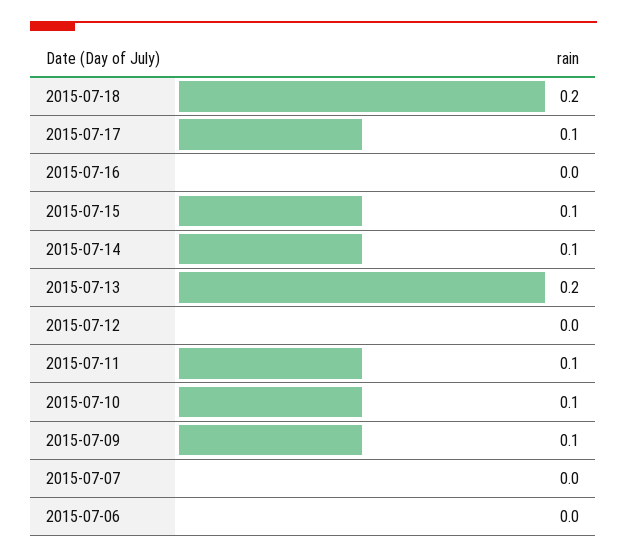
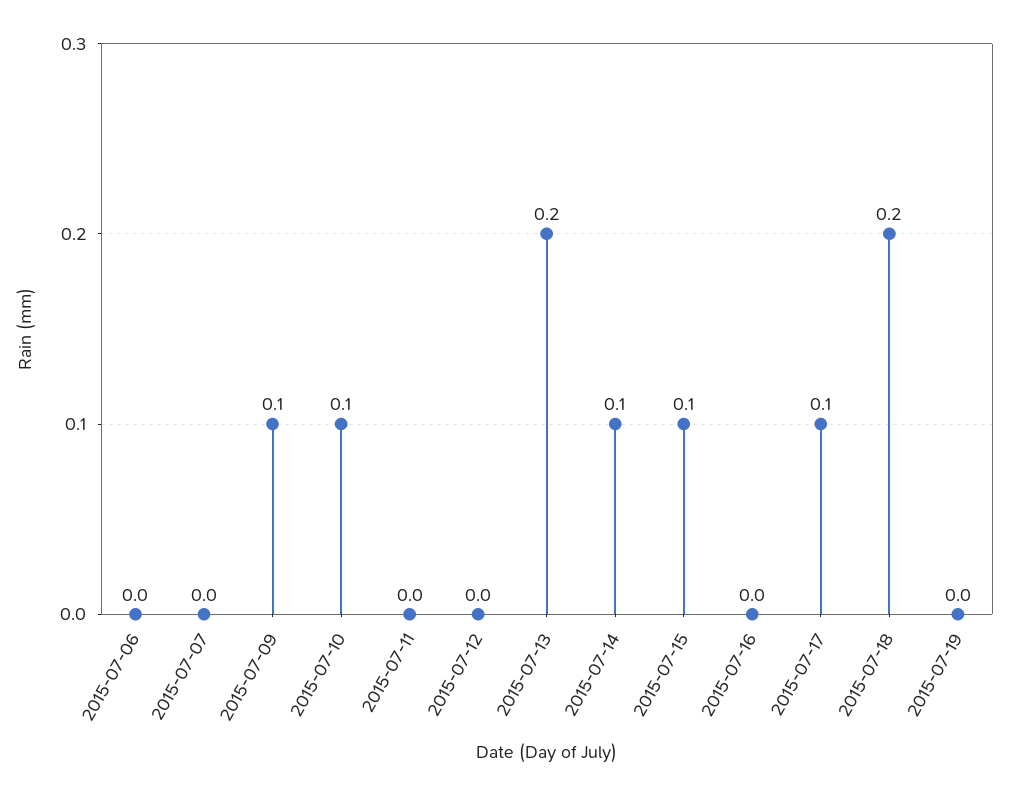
2015-07-11: 0.1 -> 0
2015-07-19: none -> 0

